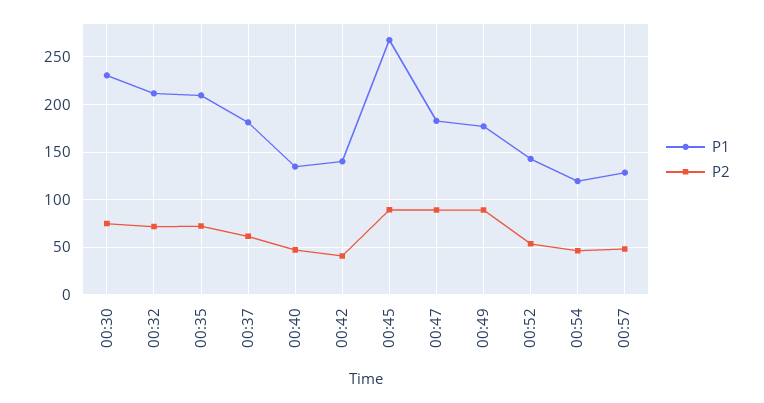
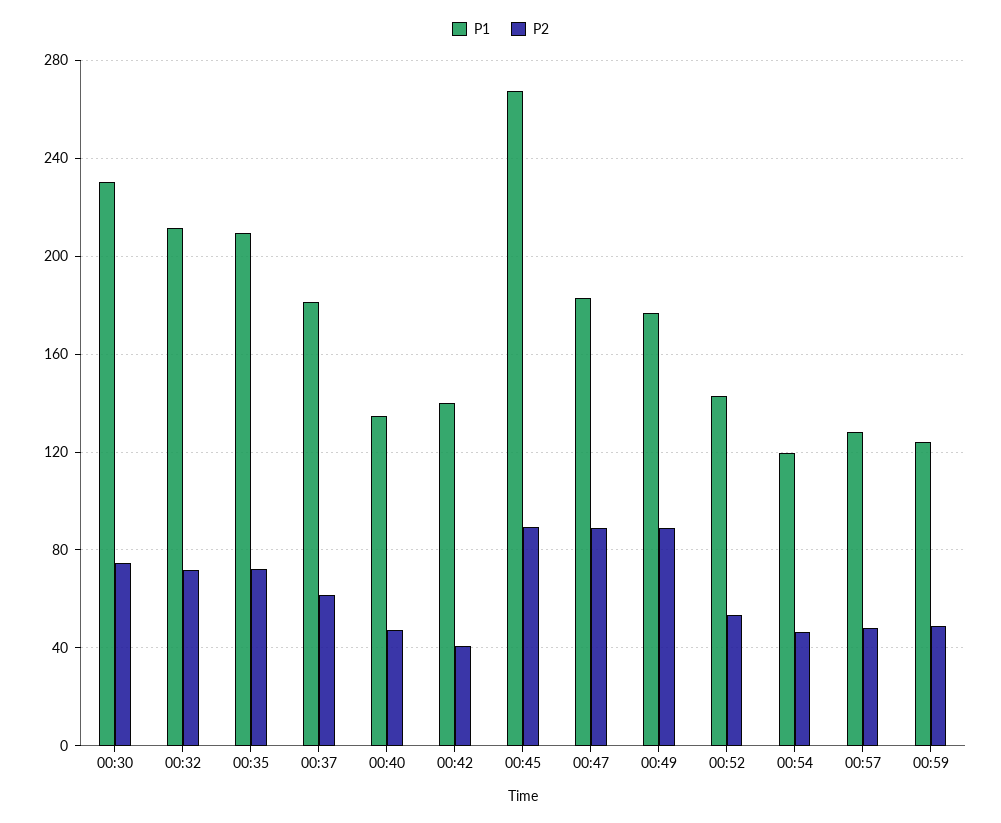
P1, 00:59: none -> 125
P2, 00:59: none -> 50

